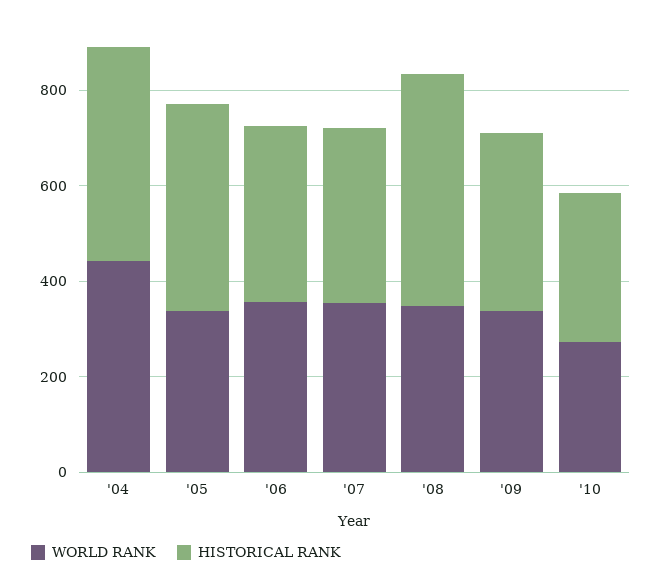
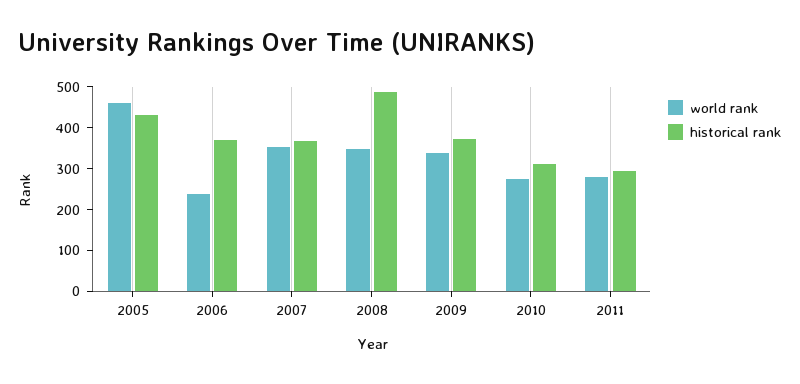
WORLD RANK, '04: 450 -> none
HISTORICAL RANK, '04: 450 -> none
WORLD RANK, '05: 350 -> 460
WORLD RANK, '06: 350 -> 240
WORLD RANK, 2011: none -> 280
HISTORICAL RANK, 2011: none -> 300

